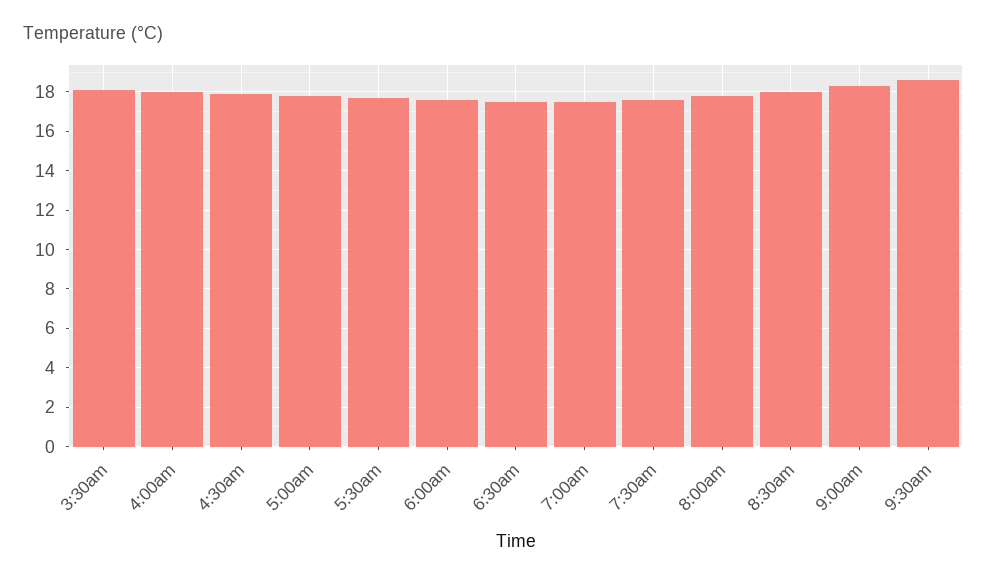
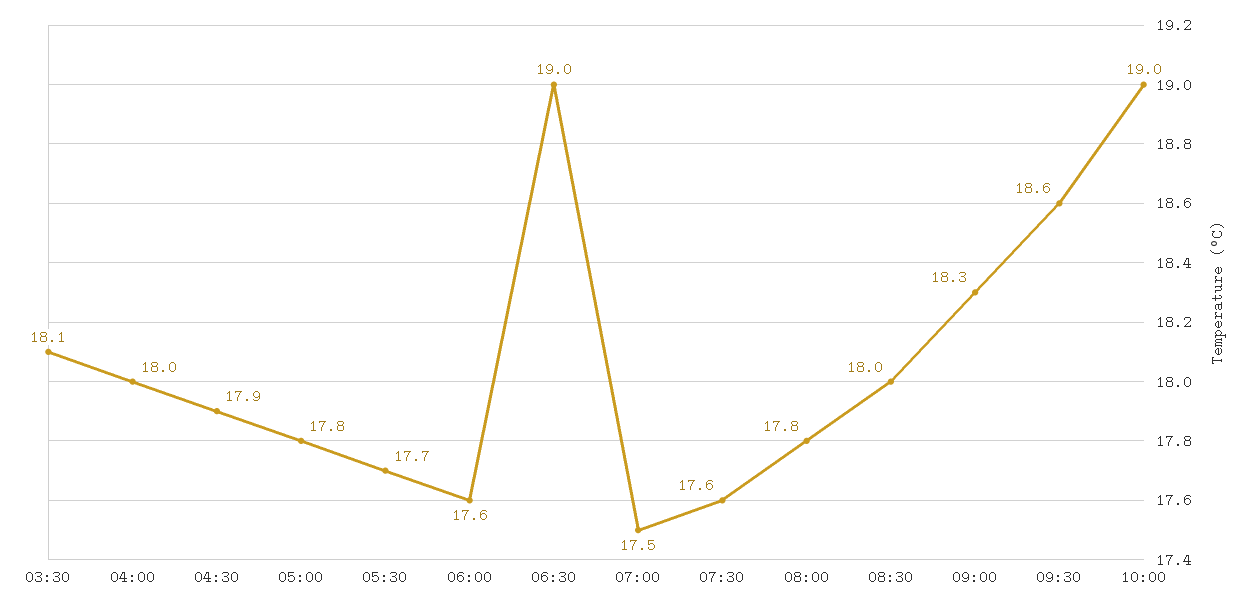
6:30am: 17.5 -> 19
10:00: none -> 19

